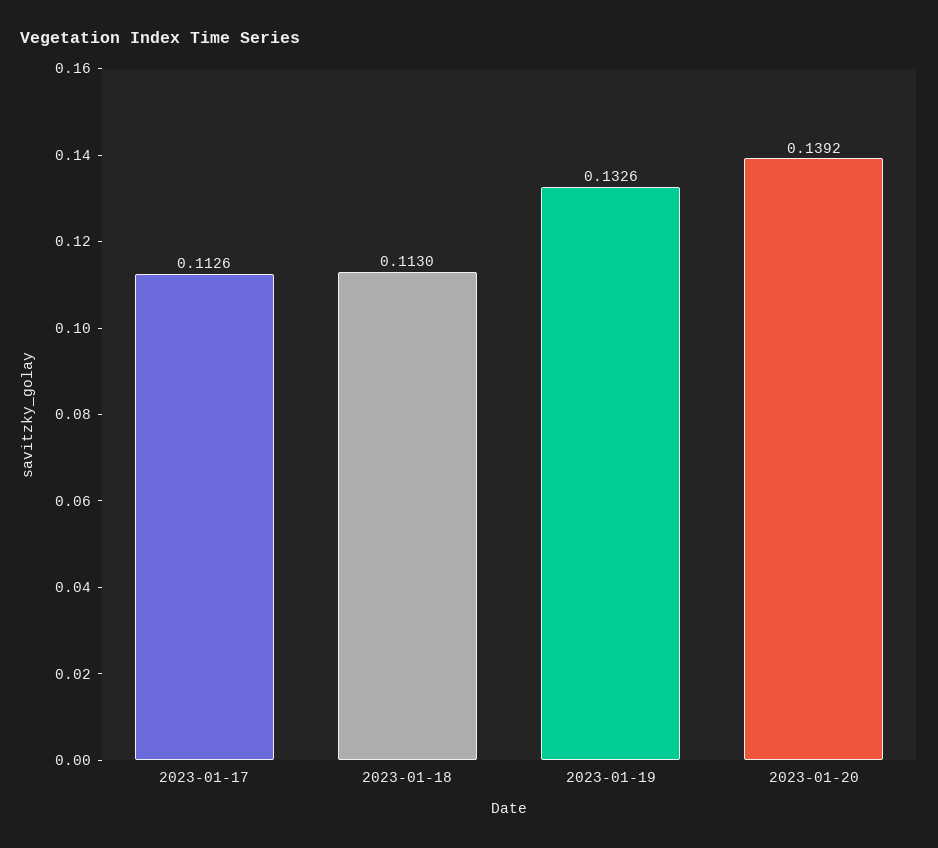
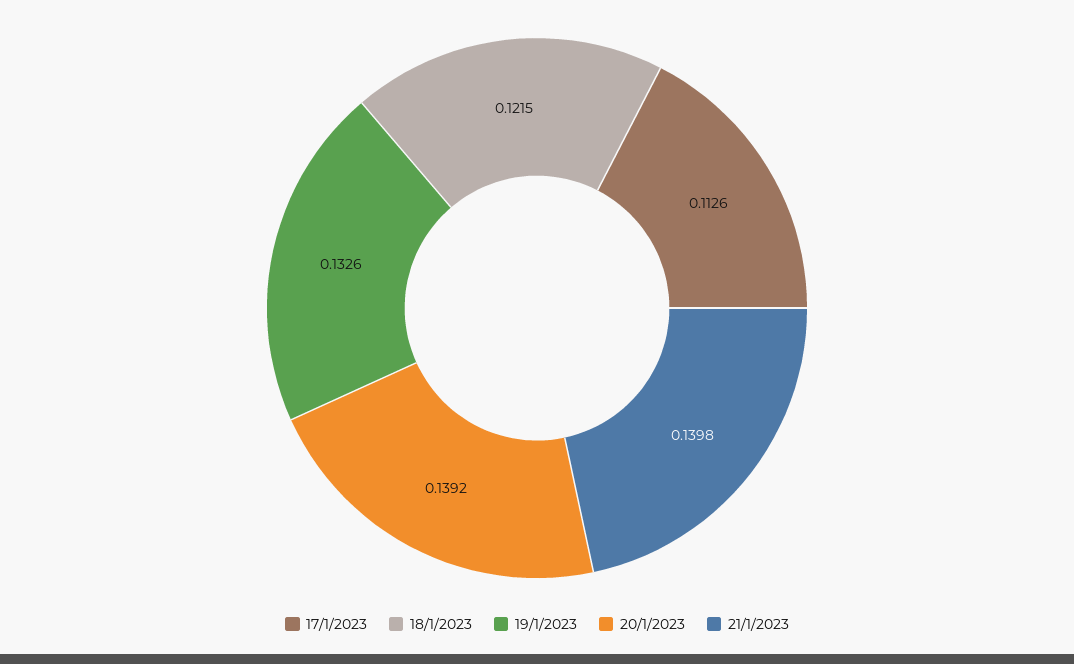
2023-01-18: 0.113 -> 0.1215
21/1/2023: none -> 0.1398

